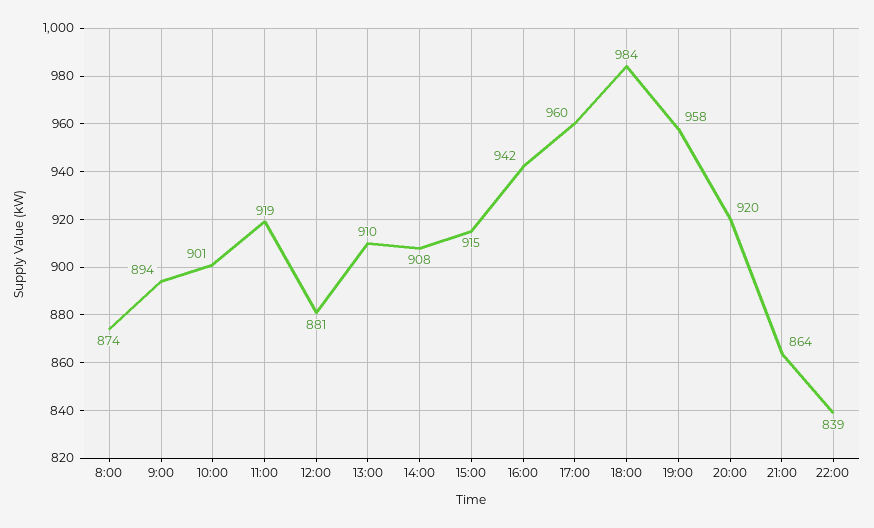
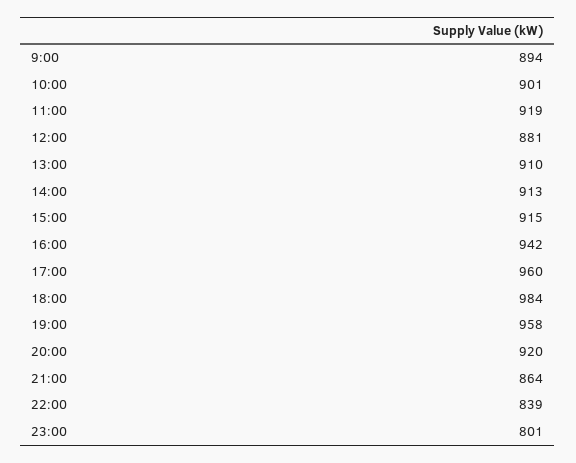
8:00: 874 -> none
14:00: 908 -> 913
23:00: none -> 801

